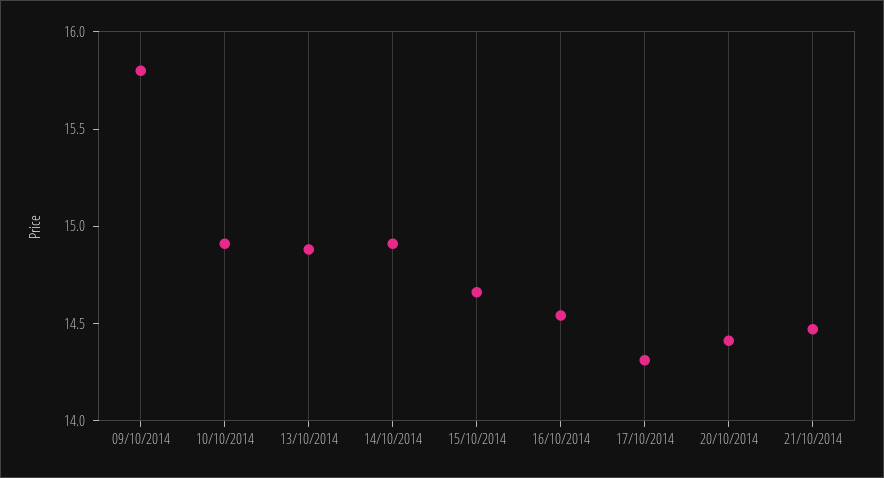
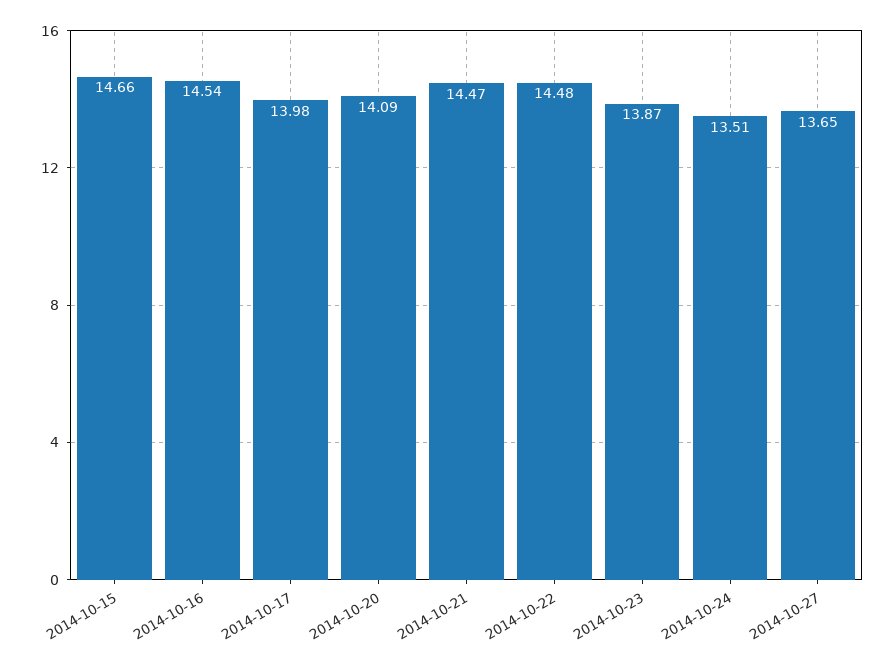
09/10/2014: 15.8 -> none
10/10/2014: 14.9 -> none
13/10/2014: 14.9 -> none
14/10/2014: 14.9 -> none
17/10/2014: 14.3 -> 13.98
20/10/2014: 14.4 -> 14.09
2014-10-22: none -> 14.48
2014-10-23: none -> 13.87
2014-10-24: none -> 13.51
2014-10-27: none -> 13.65

